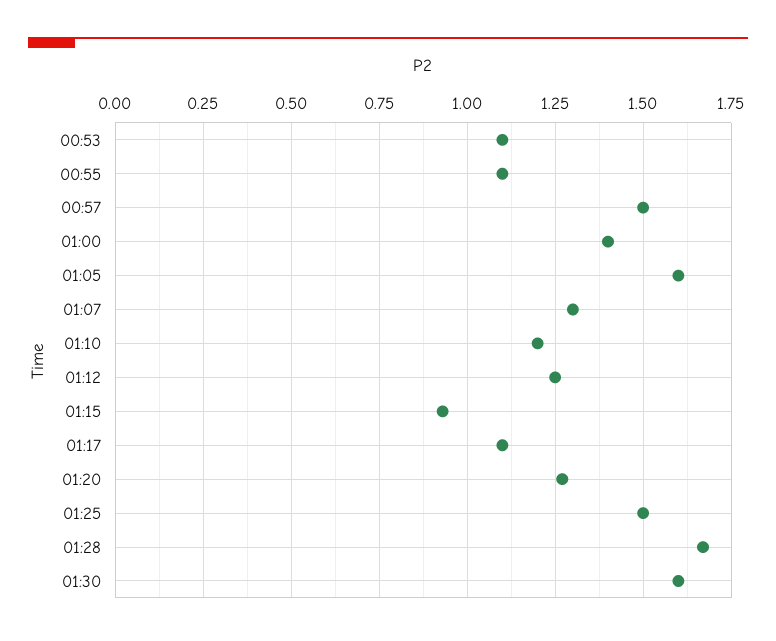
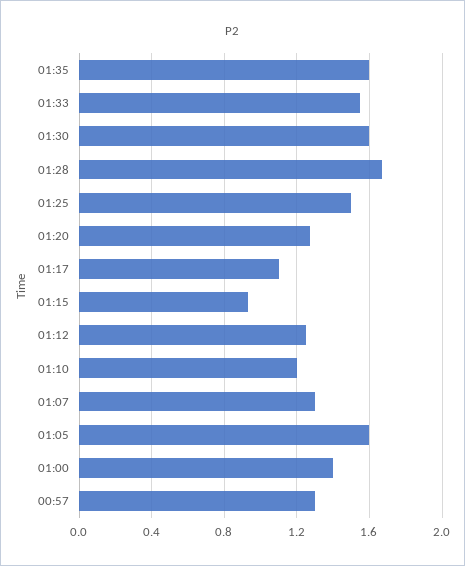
00:53: 1.1 -> none
00:55: 1.1 -> none
00:57: 1.5 -> 1.3
01:35: none -> 1.6
01:33: none -> 1.55

